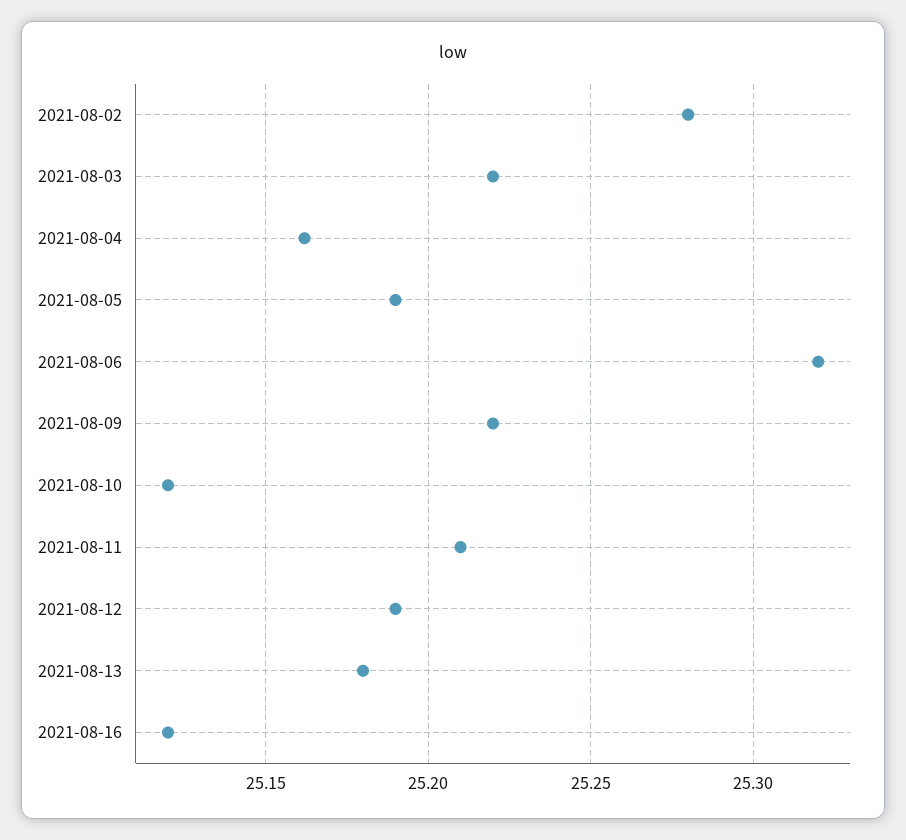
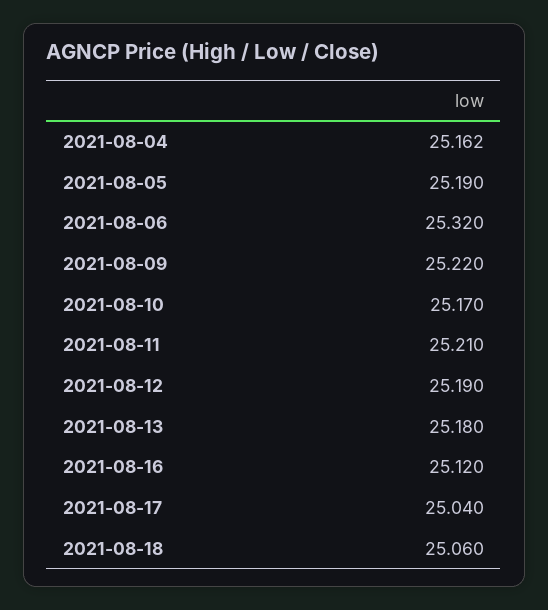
2021-08-02: 25.28 -> none
2021-08-03: 25.22 -> none
2021-08-10: 25.12 -> 25.17
2021-08-17: none -> 25.04
2021-08-18: none -> 25.06

